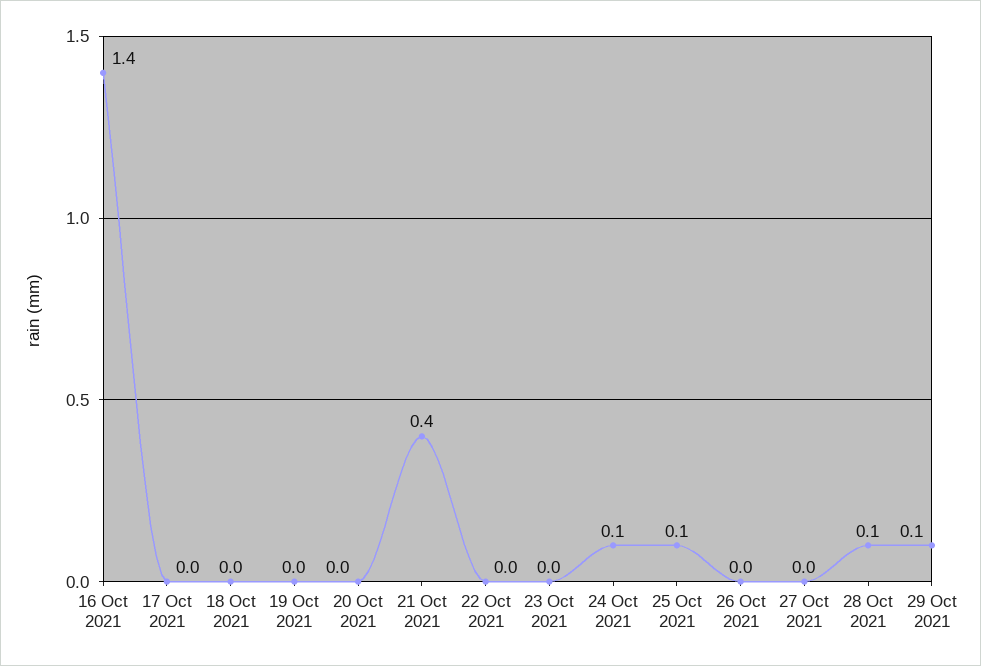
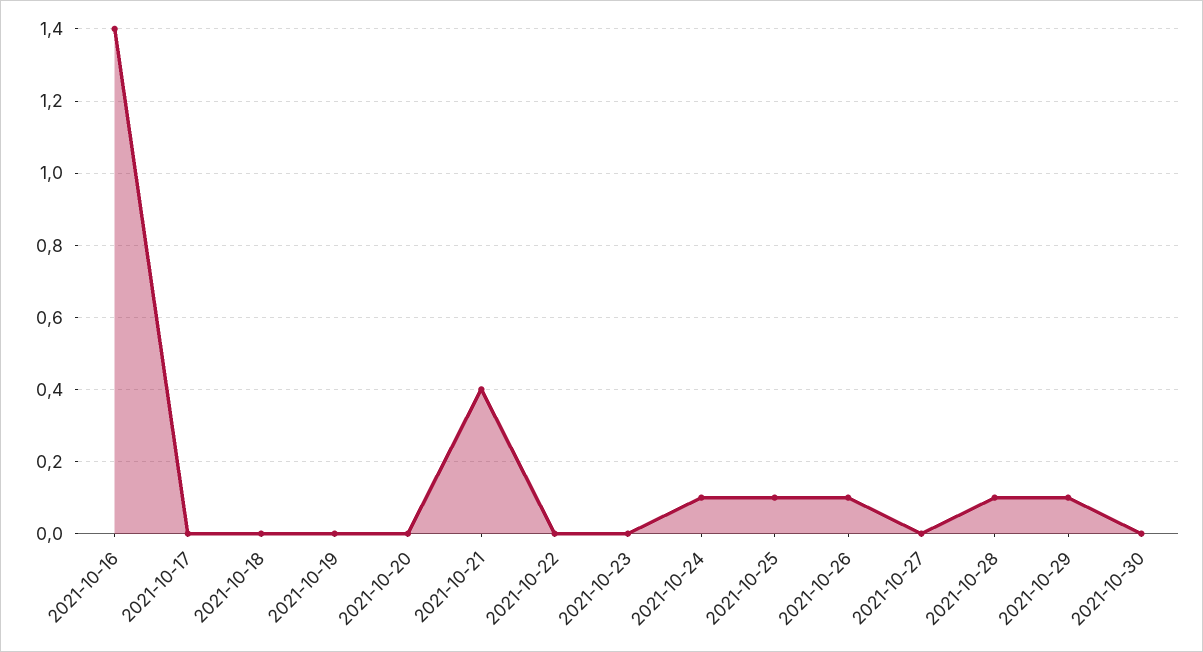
26 Oct 2021: 0 -> 0.1
2021-10-30: none -> 0

